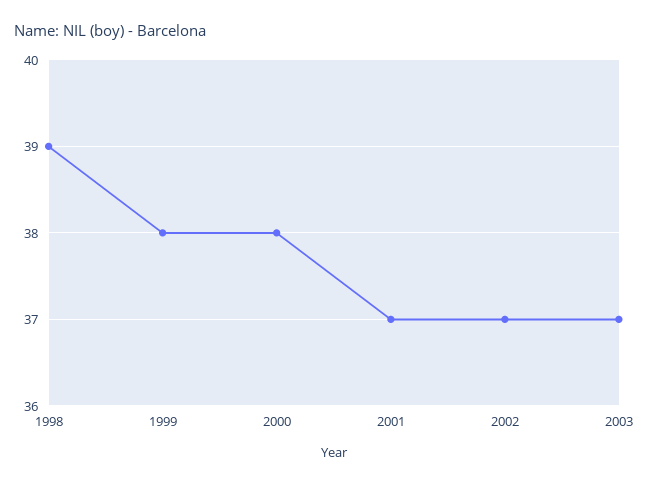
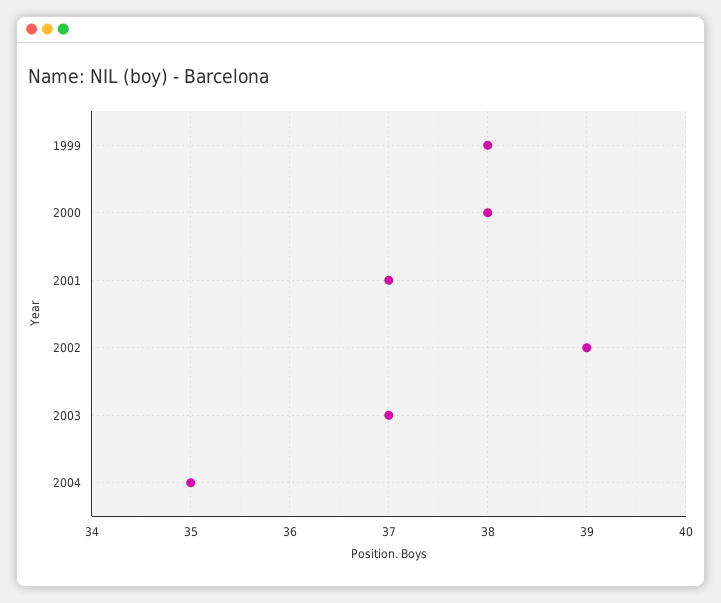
1998: 39 -> none
2002: 37 -> 39
2004: none -> 35

